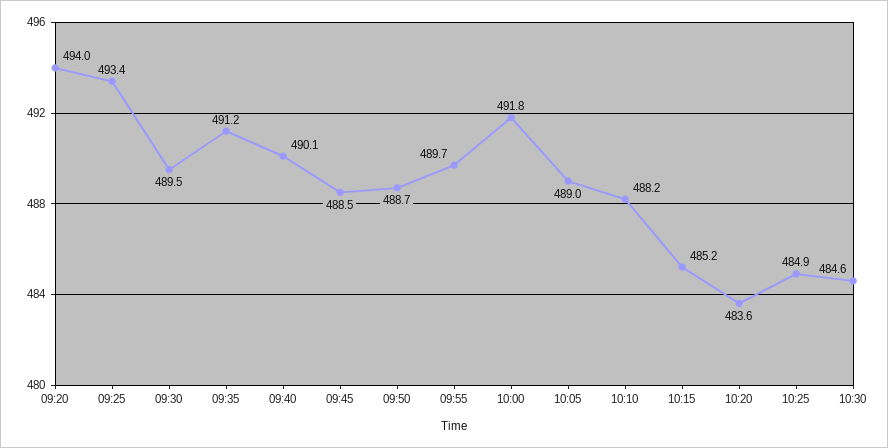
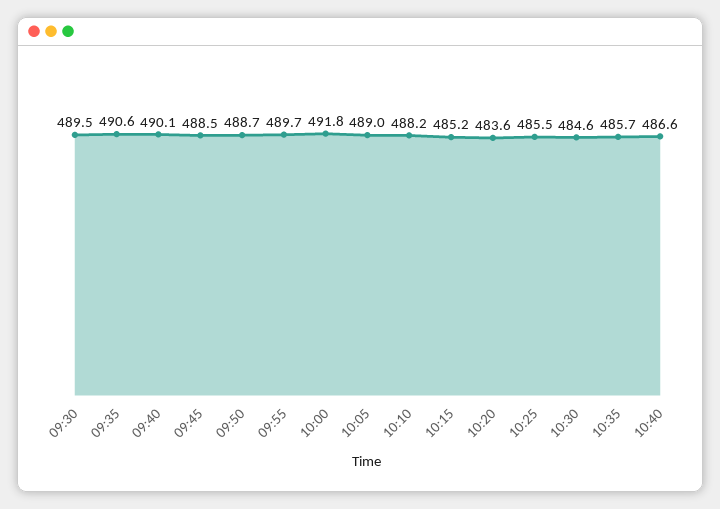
09:20: 494 -> none
09:25: 493.4 -> none
09:35: 491.2 -> 490.6
10:25: 484.9 -> 485.5
10:35: none -> 485.7
10:40: none -> 486.6

